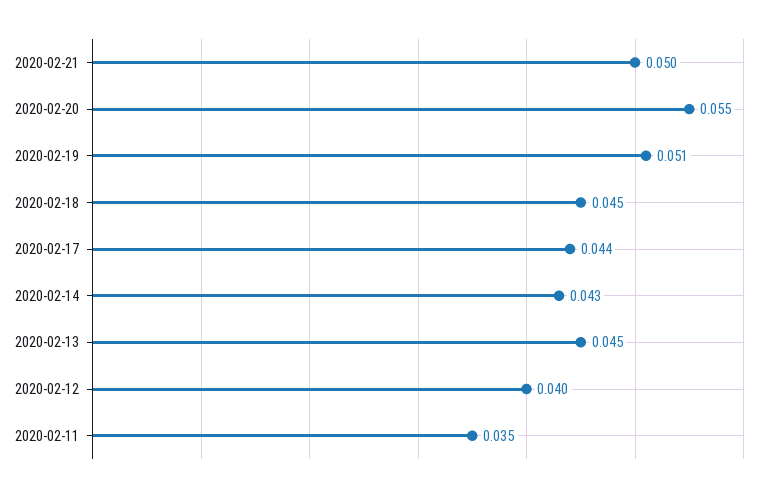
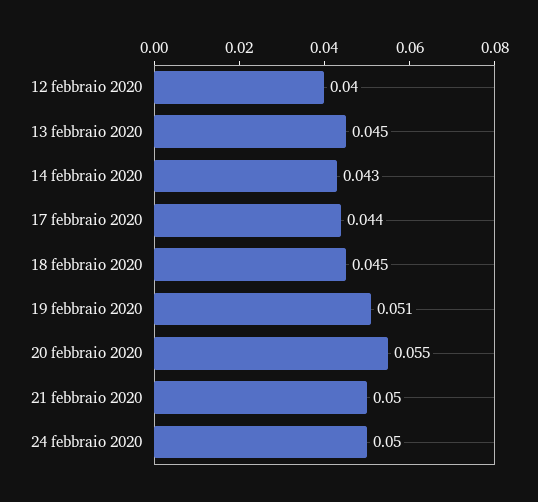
2020-02-11: 0.035 -> none
24 febbraio 2020: none -> 0.05

